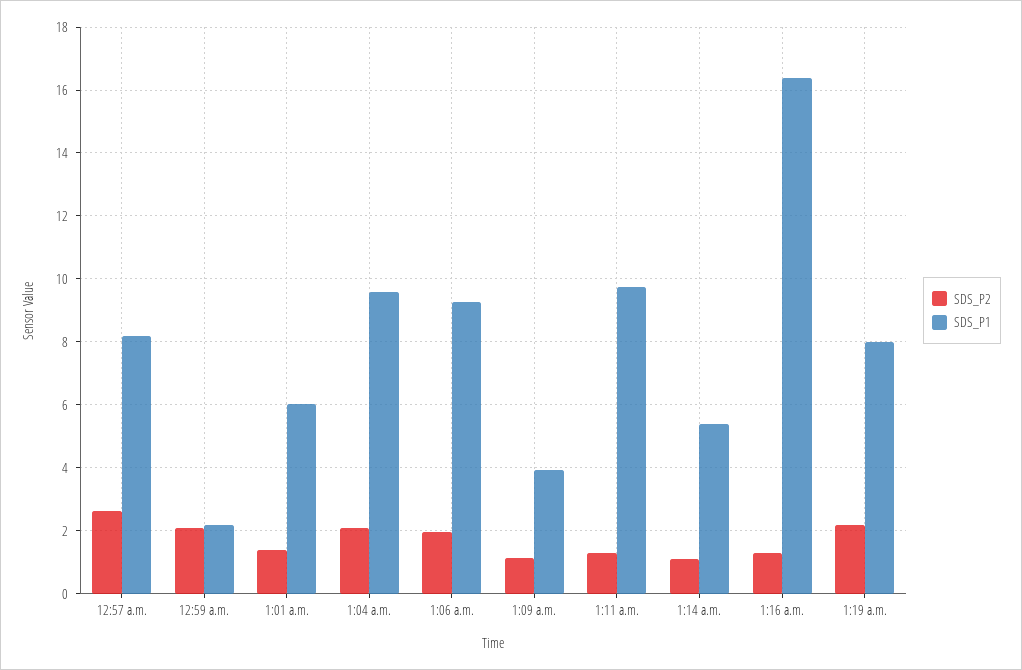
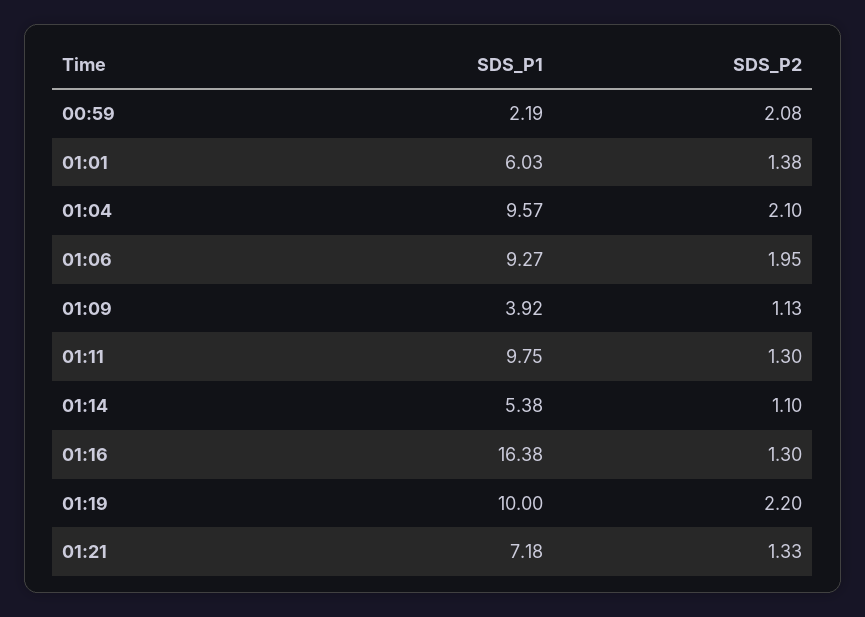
SDS_P2, 12:57 a.m.: 2.6 -> none
SDS_P1, 12:57 a.m.: 8.2 -> none
SDS_P1, 1:19 a.m.: 8 -> 10
SDS_P1, 01:21: none -> 7.18
SDS_P2, 01:21: none -> 1.33

